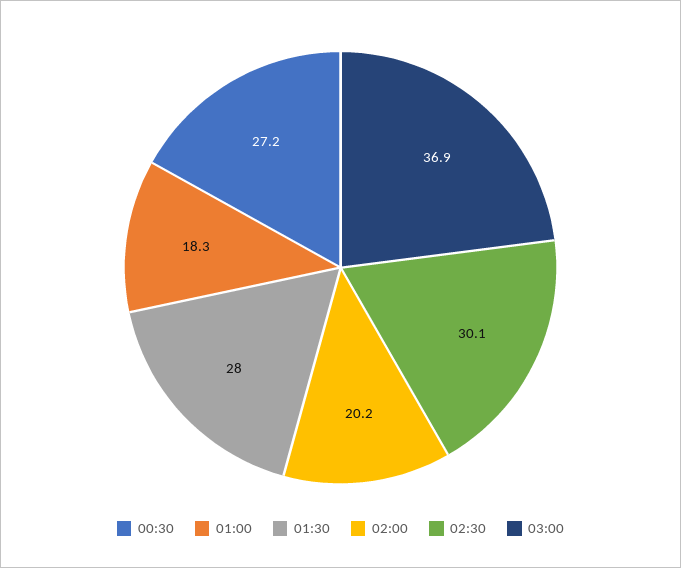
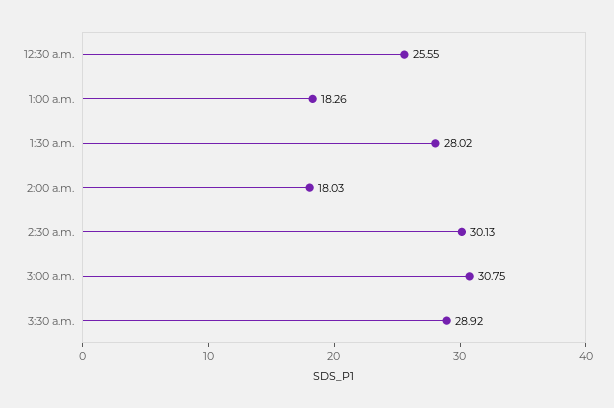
00:30: 27.2 -> 25.55
02:00: 20.2 -> 18.03
03:00: 36.9 -> 30.75
3:30 a.m.: none -> 28.92

